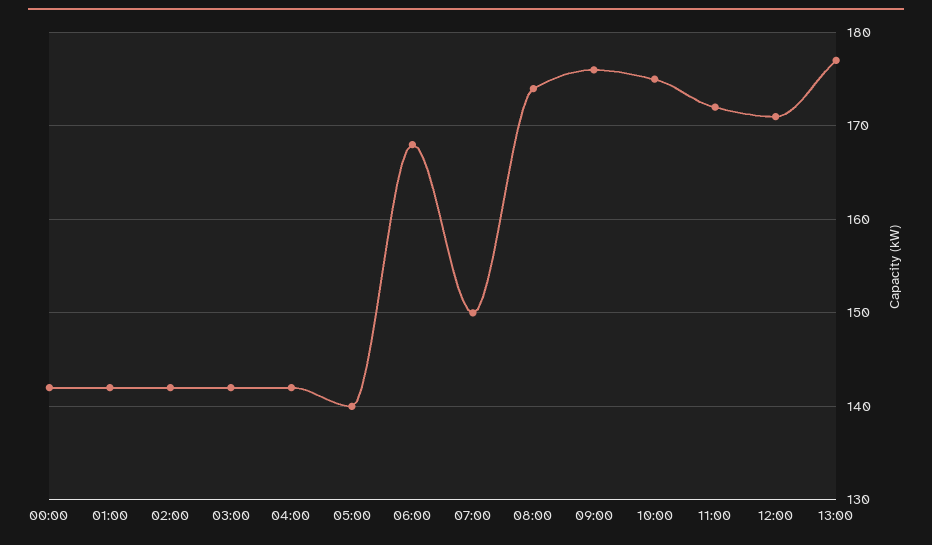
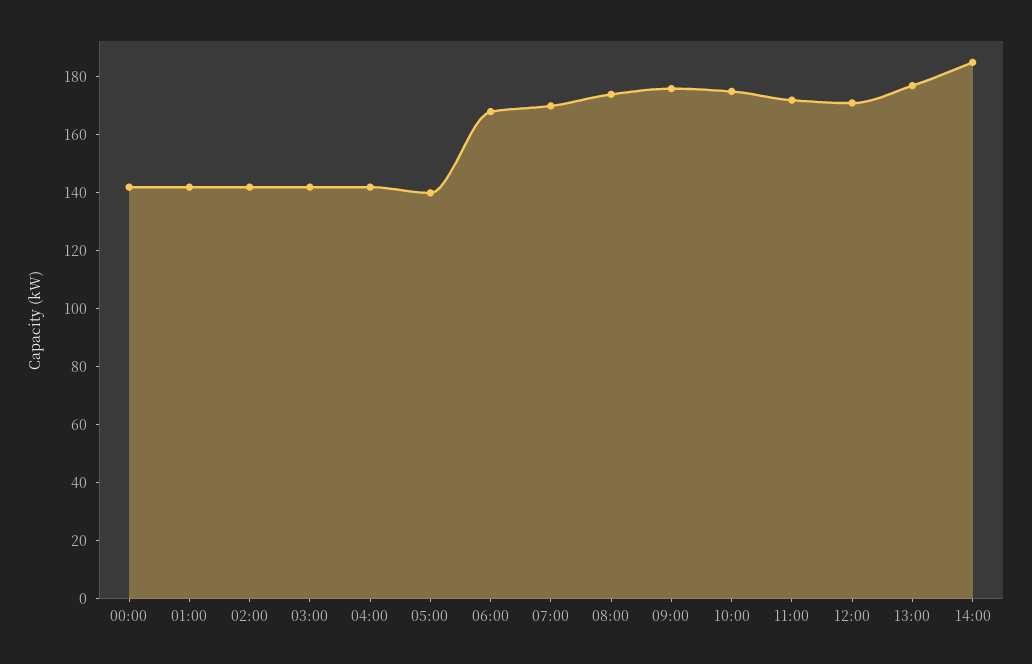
07:00: 150 -> 170
14:00: none -> 185

